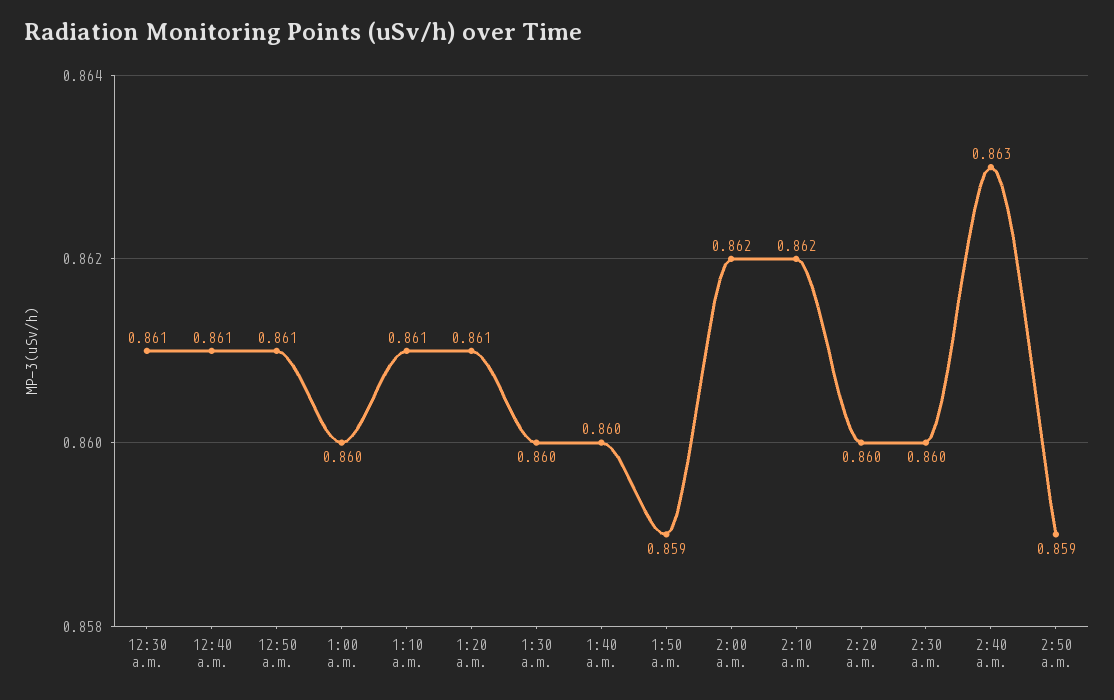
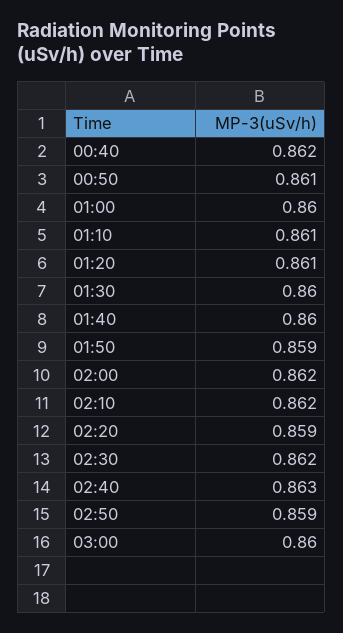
12:30 a.m.: 0.861 -> none
12:40 a.m.: 0.861 -> 0.862
2:20 a.m.: 0.86 -> 0.859
2:30 a.m.: 0.86 -> 0.862
03:00: none -> 0.86

